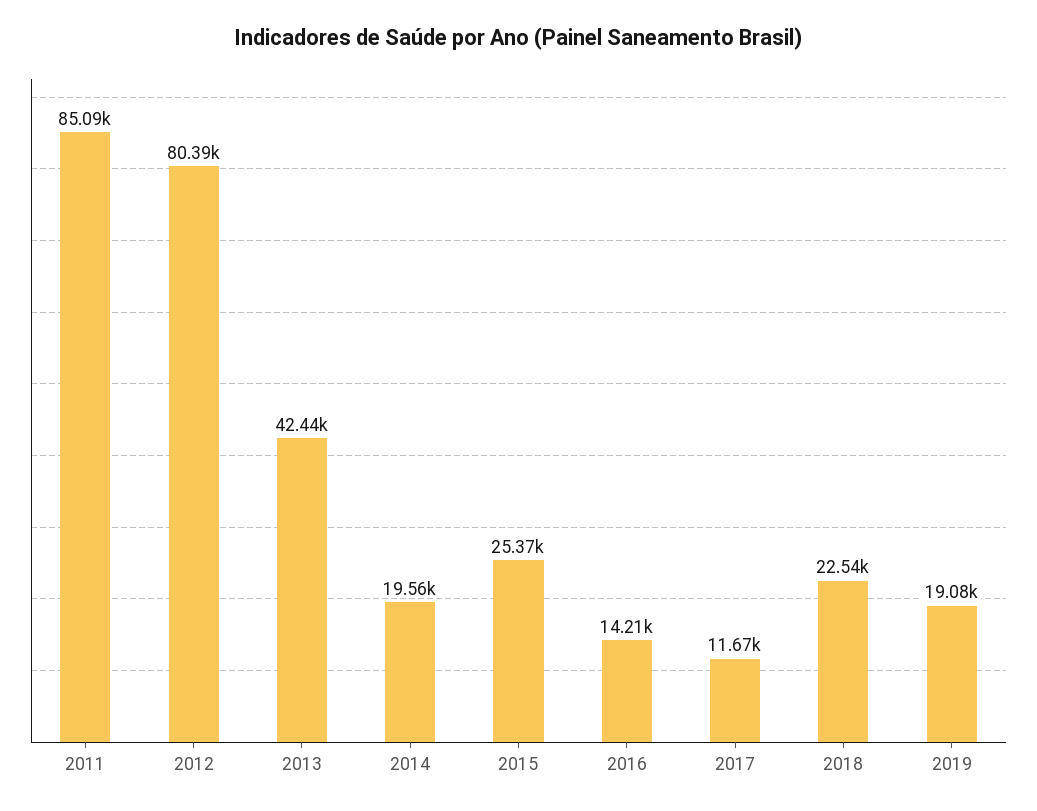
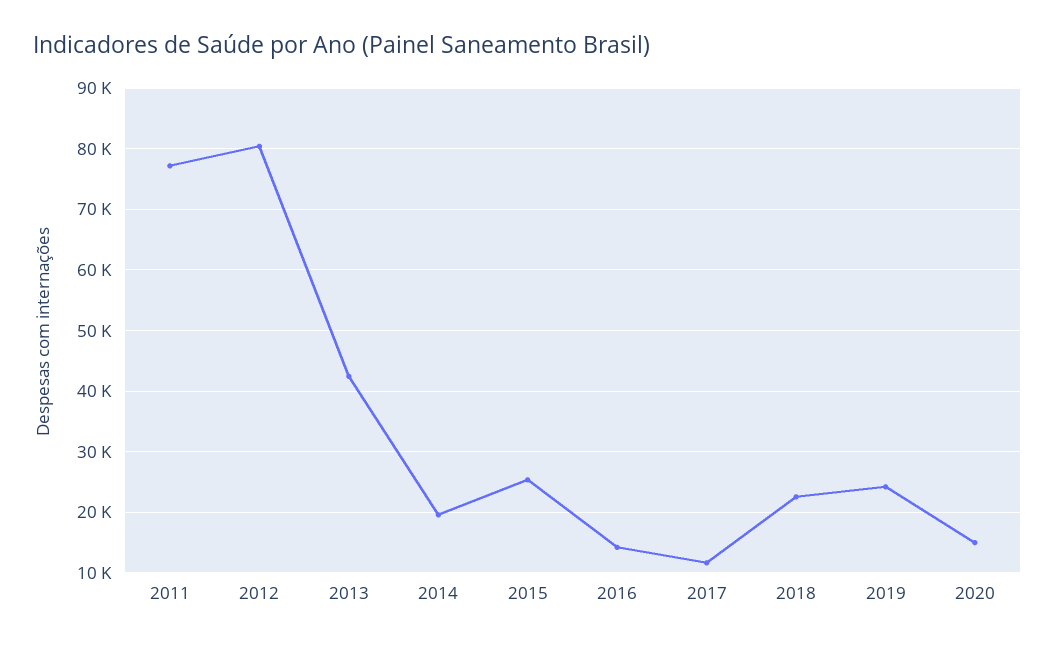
2011: 85090 -> 77000
2019: 19080 -> 24000
2020: none -> 15000

